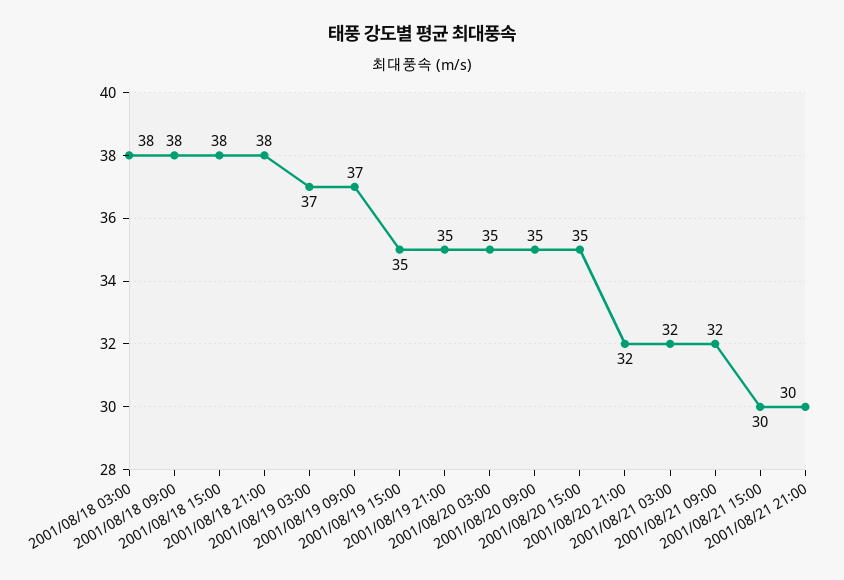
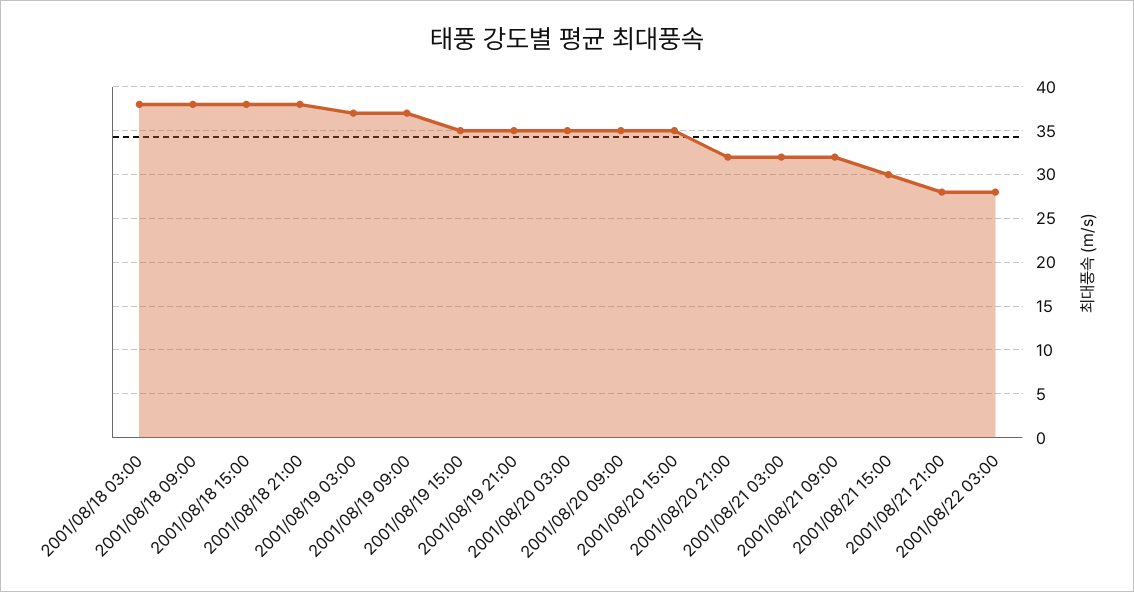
2001/08/21 21:00: 30 -> 28
2001/08/22 03:00: none -> 28

